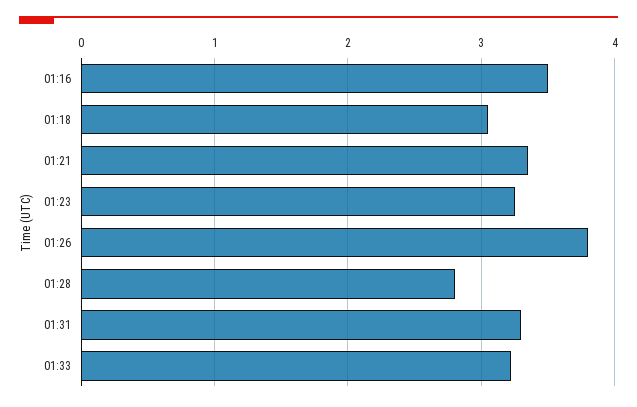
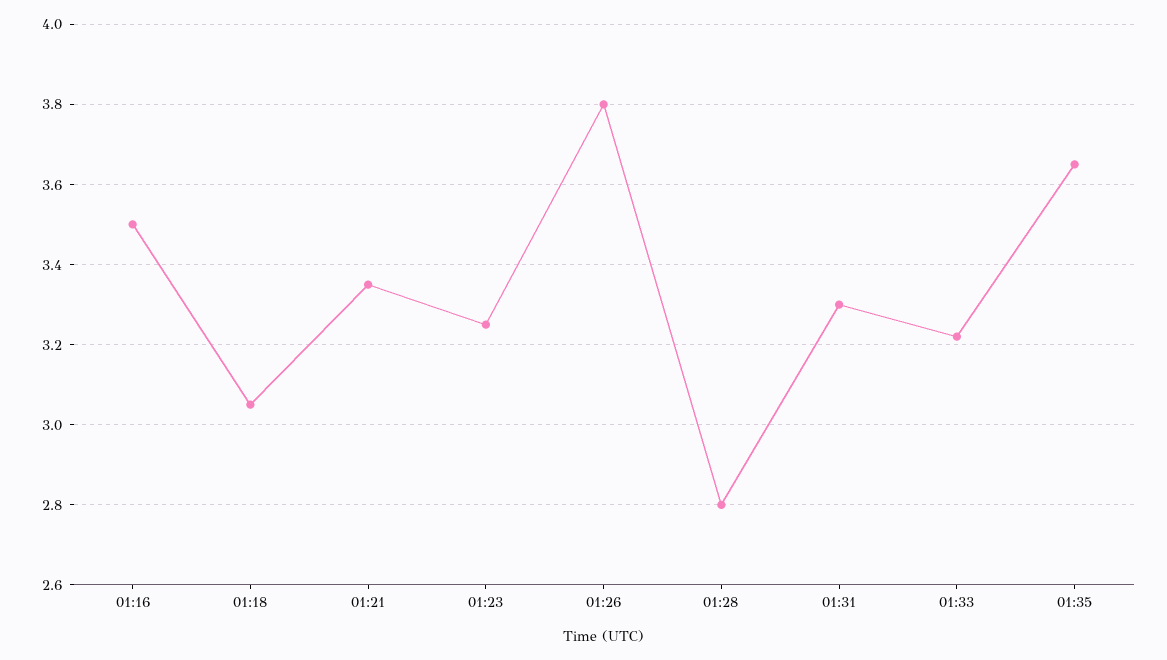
01:35: none -> 3.65

